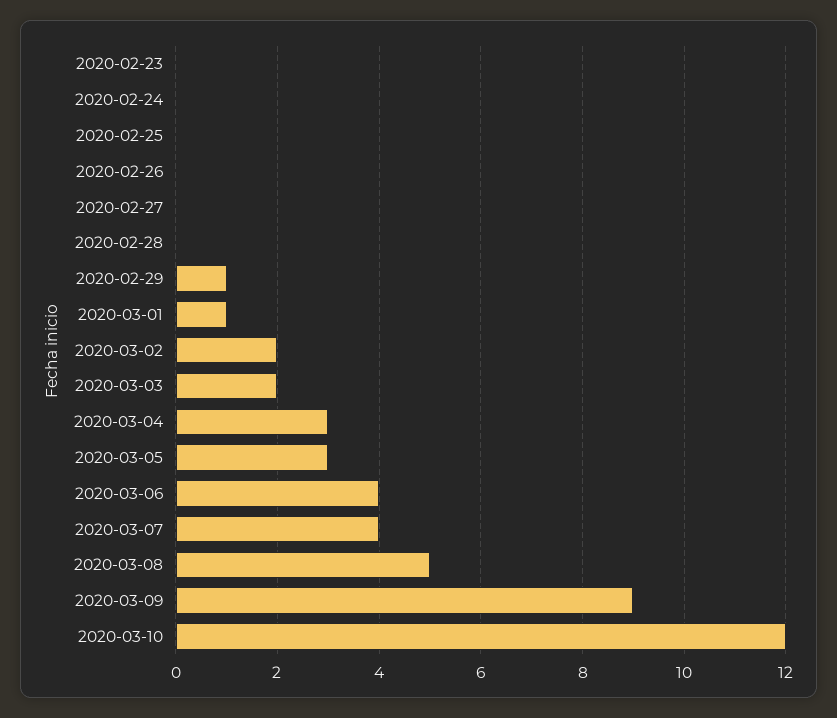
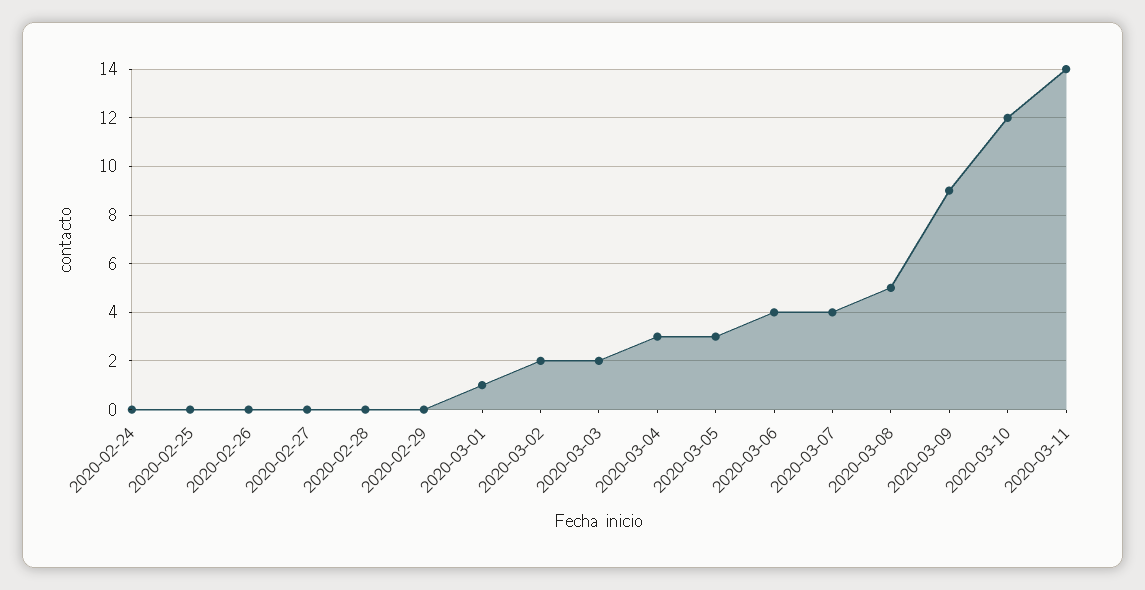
2020-02-23: 0 -> none
2020-02-29: 1 -> 0
2020-03-11: none -> 14

